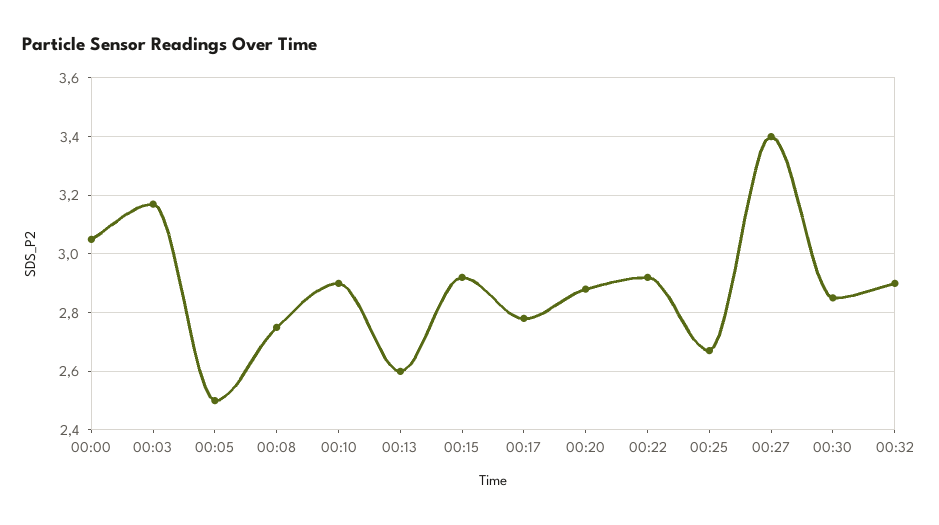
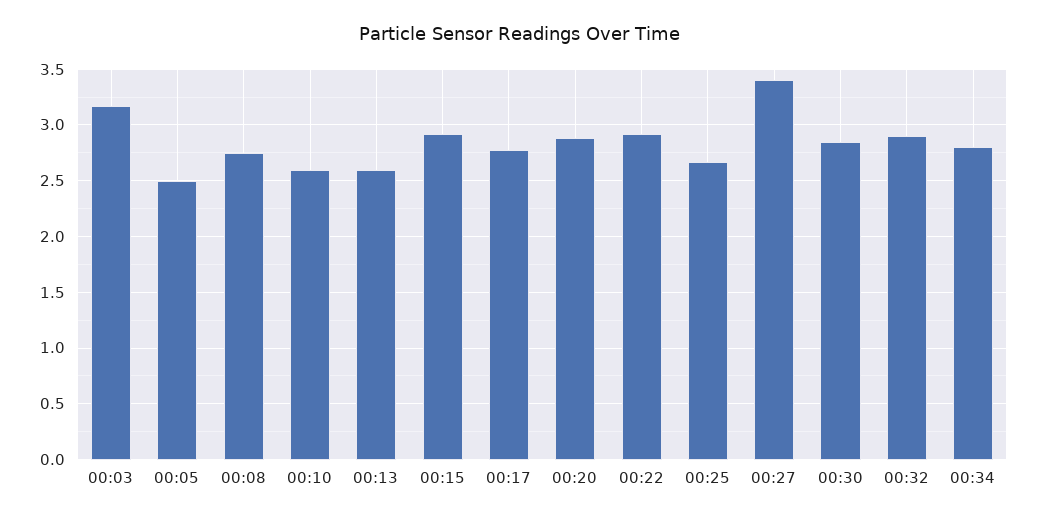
00:00: 3.05 -> none
00:10: 2.9 -> 2.6
00:34: none -> 2.8

